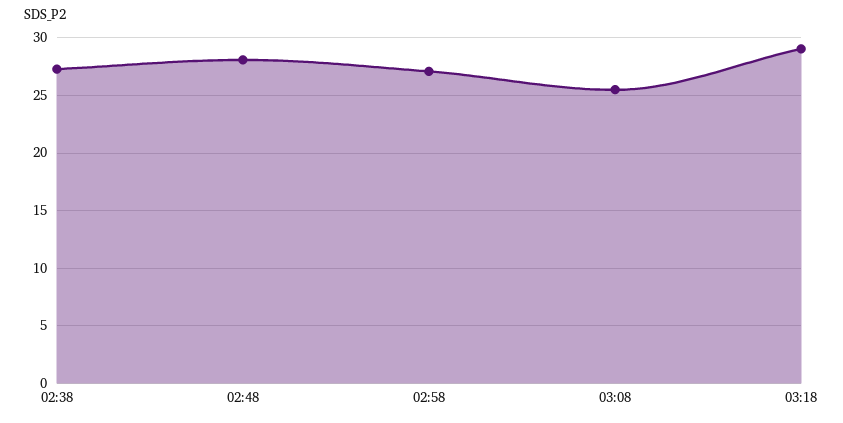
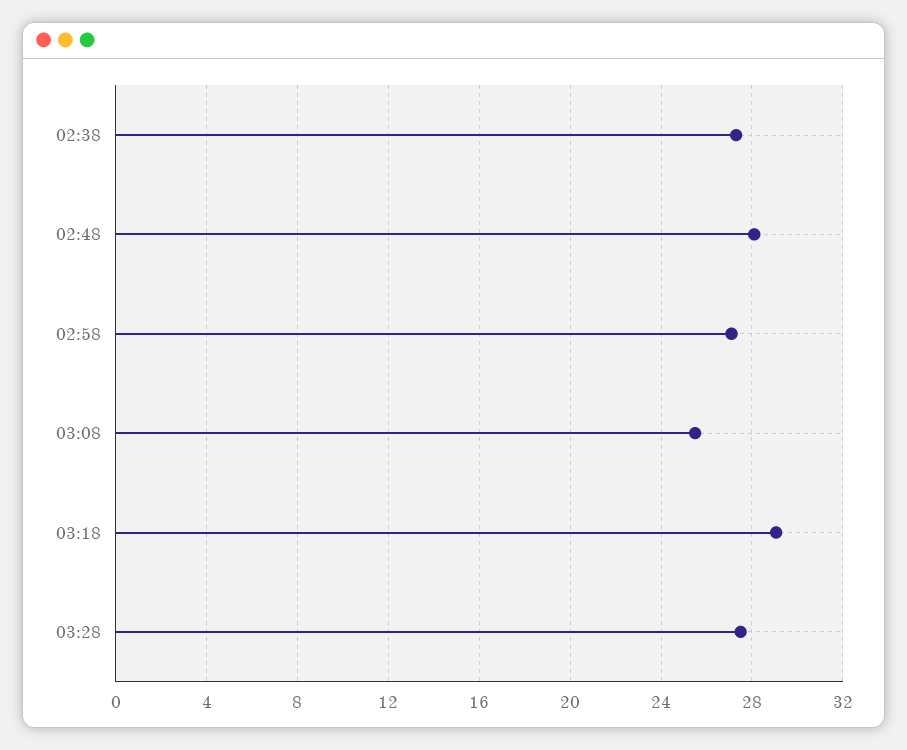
03:28: none -> 27.5

